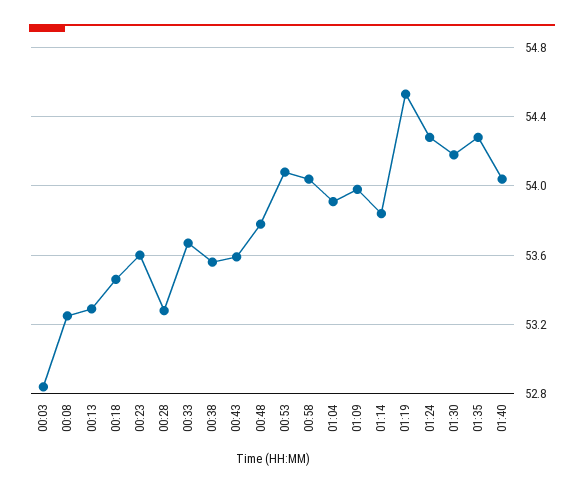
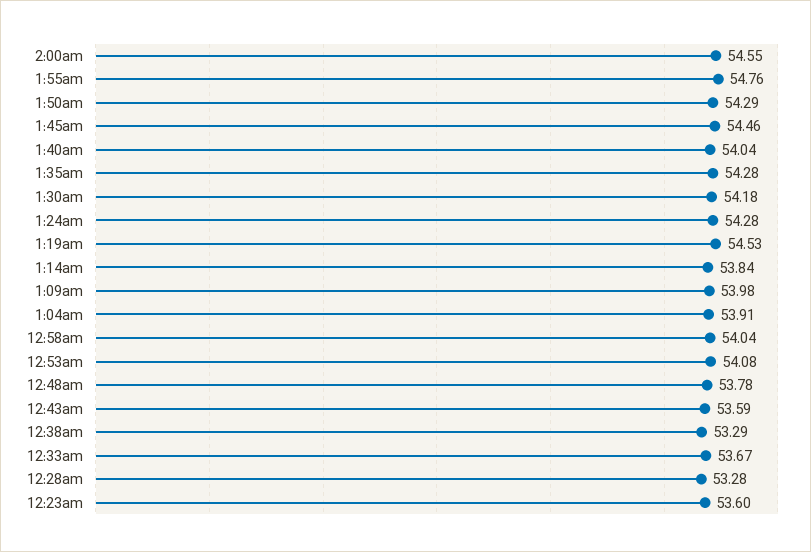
00:03: 52.85 -> none
00:08: 53.25 -> none
00:13: 53.3 -> none
00:18: 53.45 -> none
00:38: 53.55 -> 53.29
2:00am: none -> 54.55
1:55am: none -> 54.76
1:50am: none -> 54.29
1:45am: none -> 54.46

